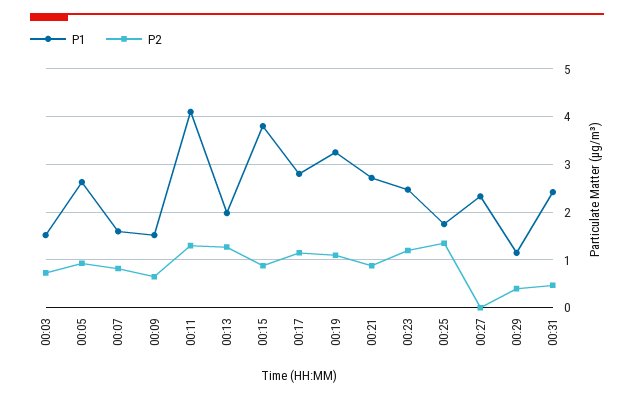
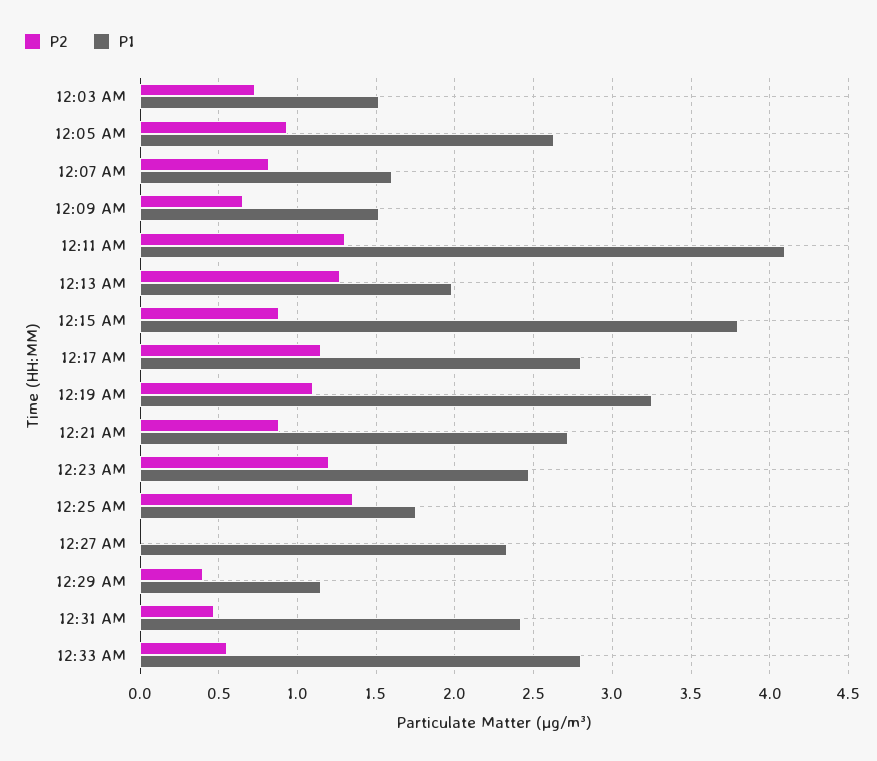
P2, 12:33 AM: none -> 0.55
P1, 12:33 AM: none -> 2.8

